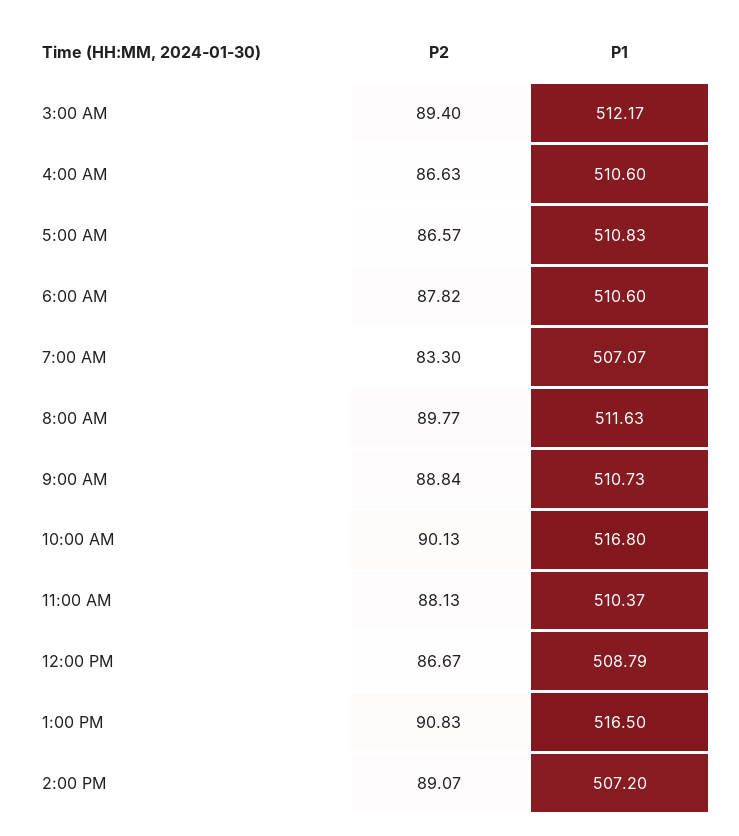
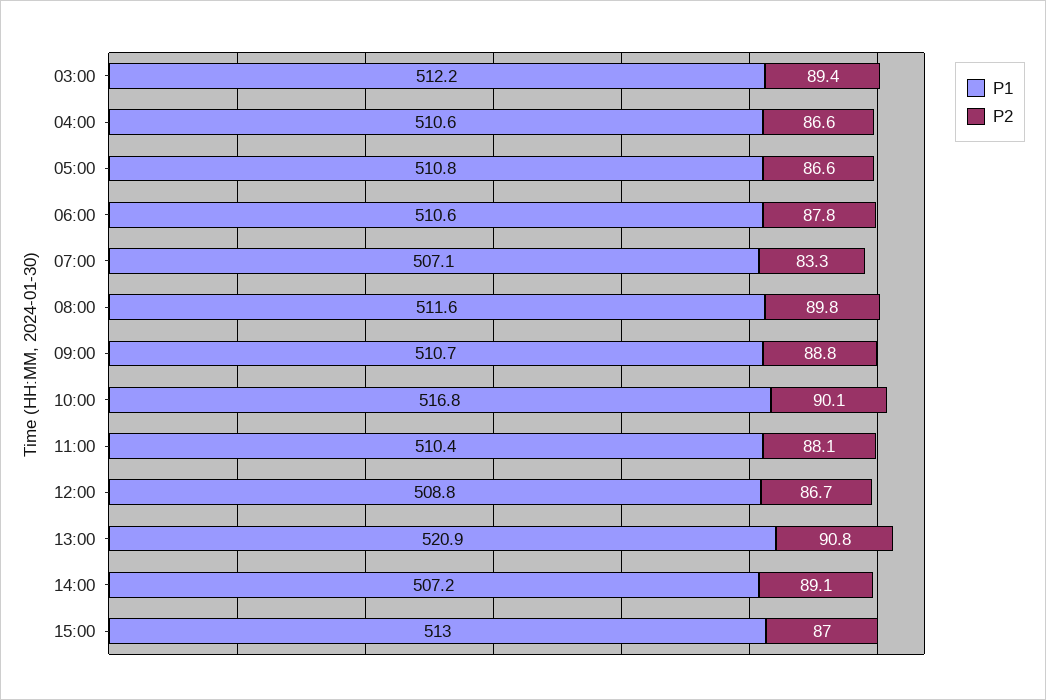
P1, 1:00 PM: 516.5 -> 520.9
P1, 15:00: none -> 513
P2, 15:00: none -> 87

